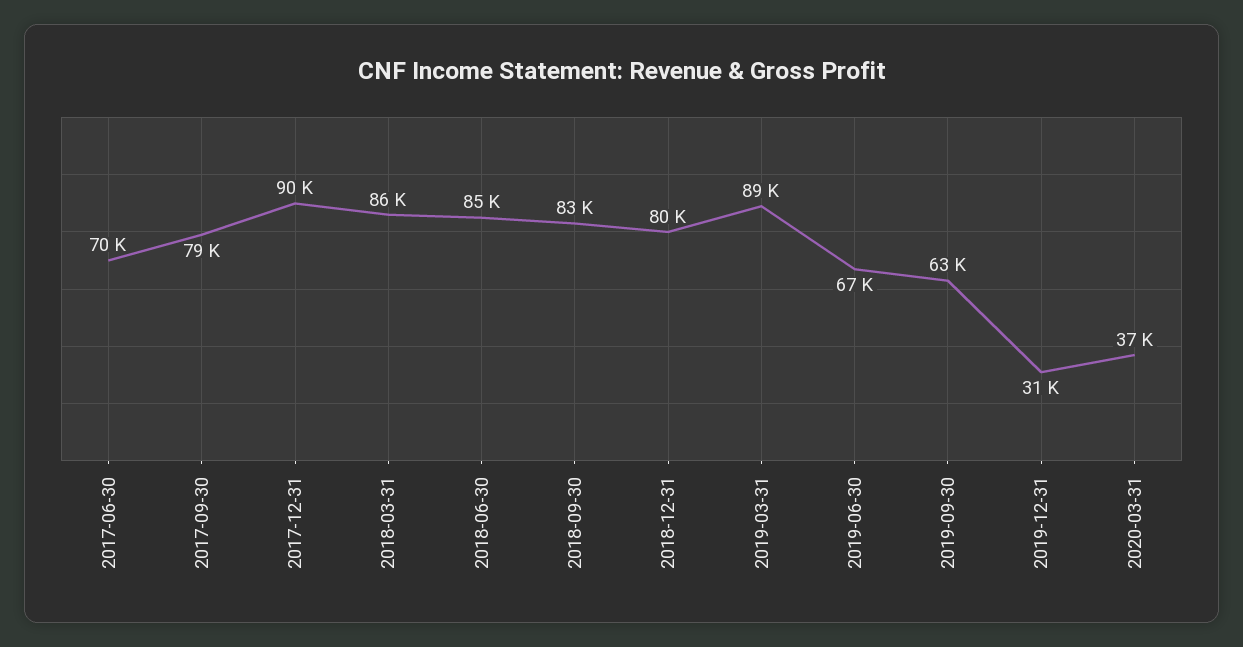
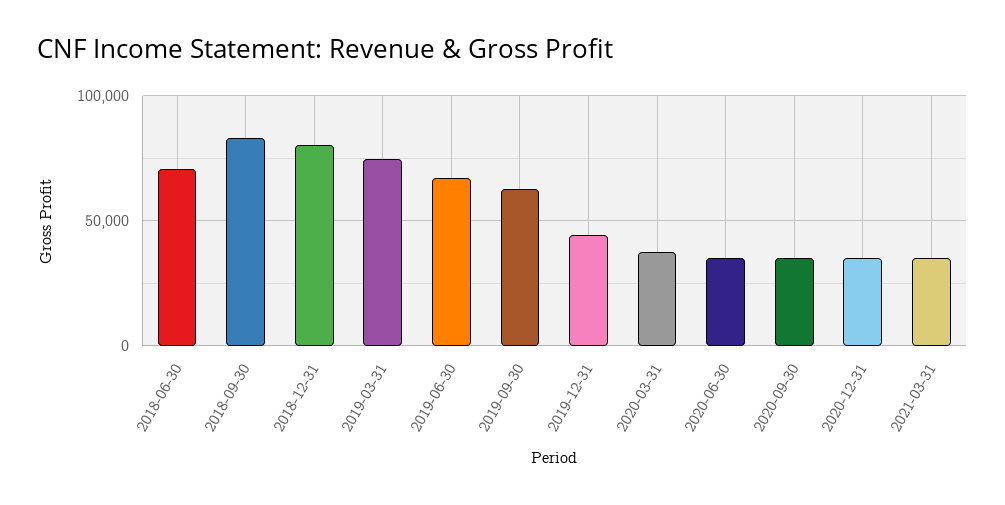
2017-06-30: 70000 -> none
2017-09-30: 79000 -> none
2017-12-31: 90000 -> none
2018-03-31: 86000 -> none
2018-06-30: 85000 -> 70000
2019-03-31: 89000 -> 75000
2019-12-31: 31000 -> 45000
2020-06-30: none -> 35000
2020-09-30: none -> 35000
2020-12-31: none -> 35000
2021-03-31: none -> 35000

